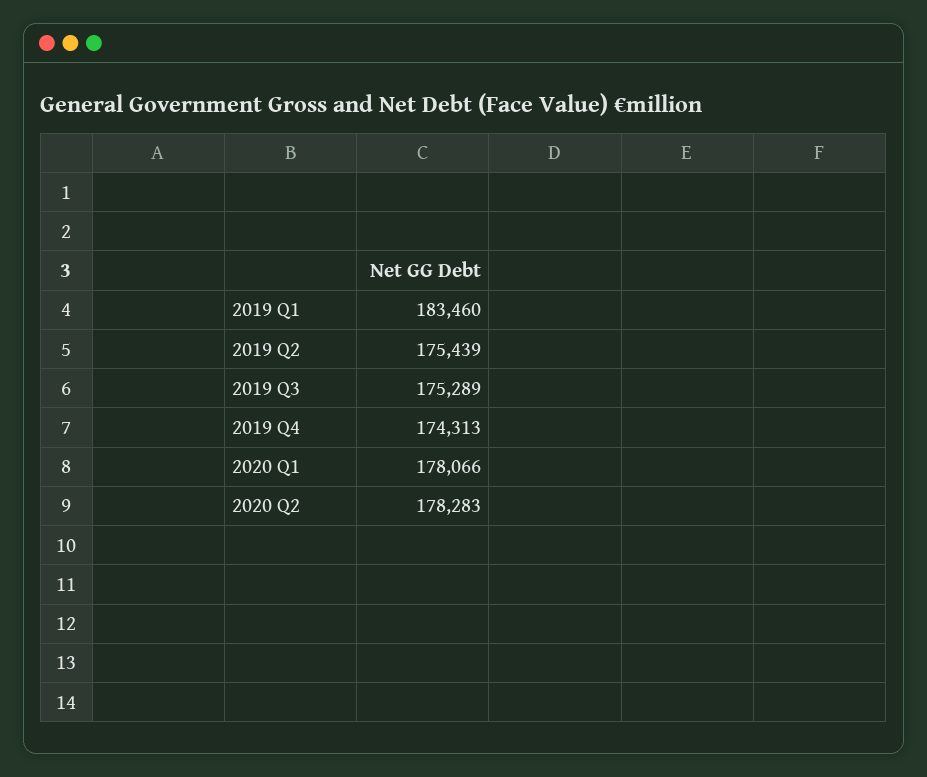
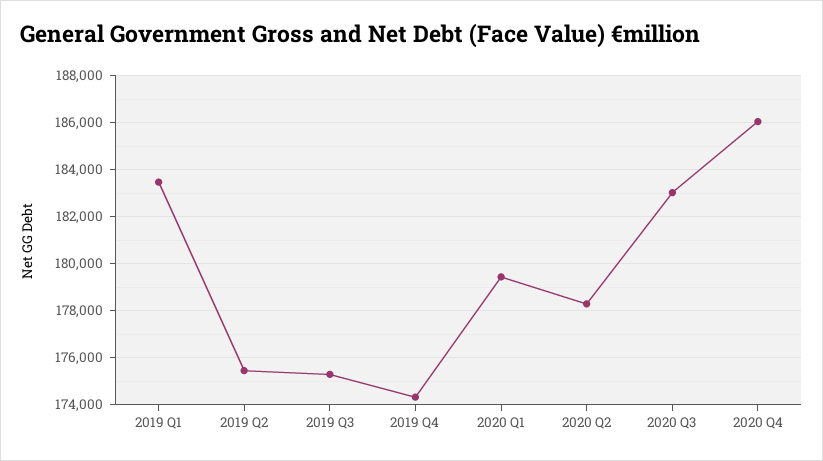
2020 Q1: 178066 -> 179500
2020 Q3: none -> 183000
2020 Q4: none -> 186000

